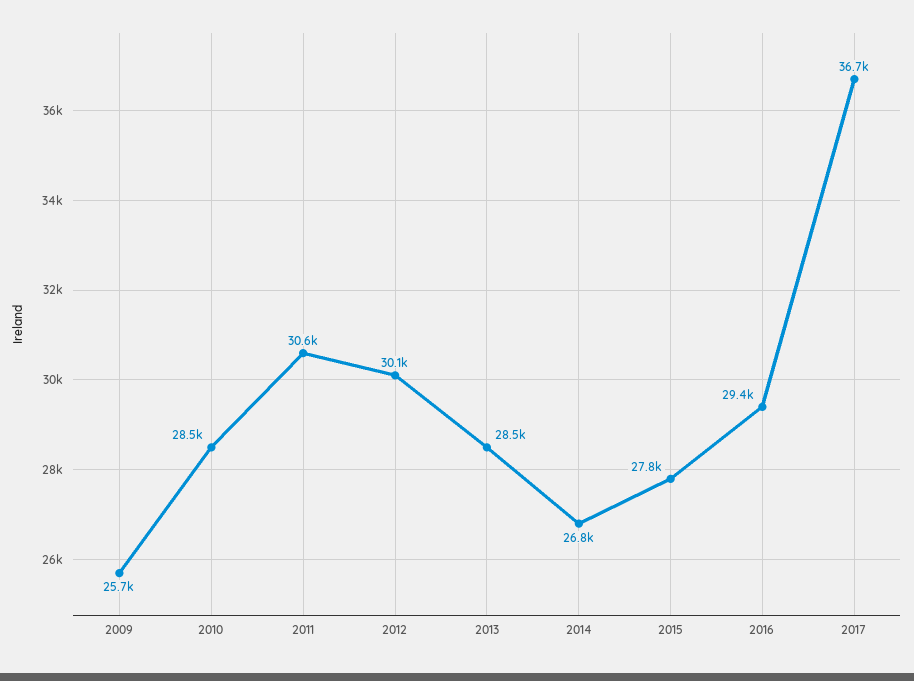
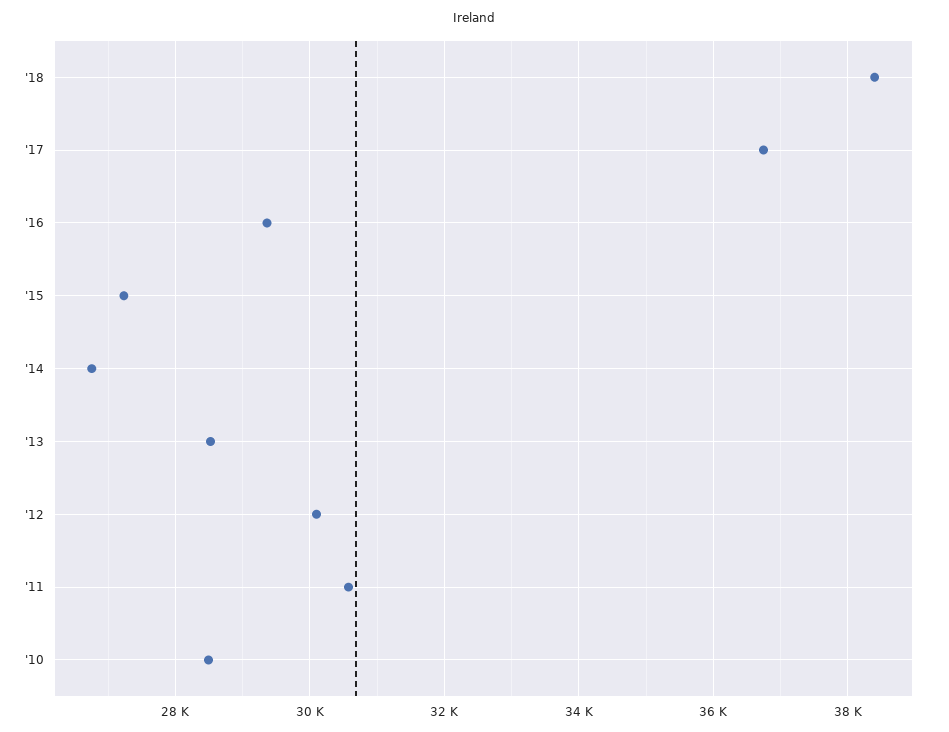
2009: 25700 -> none
2015: 27800 -> 27200
'18: none -> 38400

